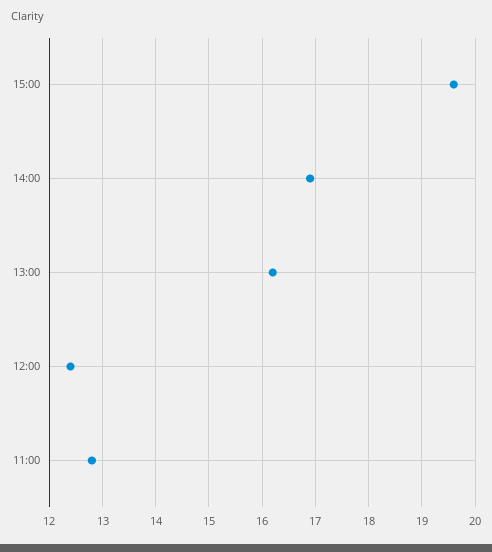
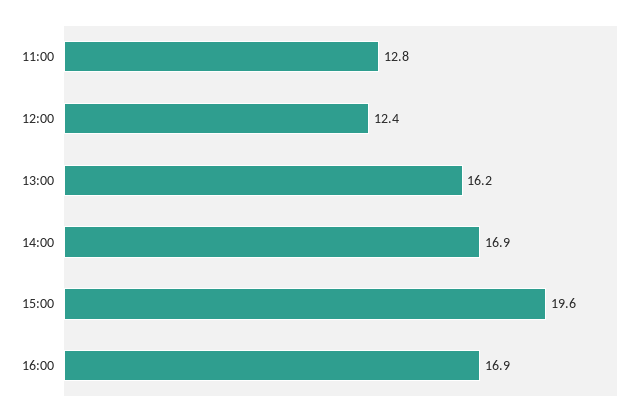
16:00: none -> 16.9

